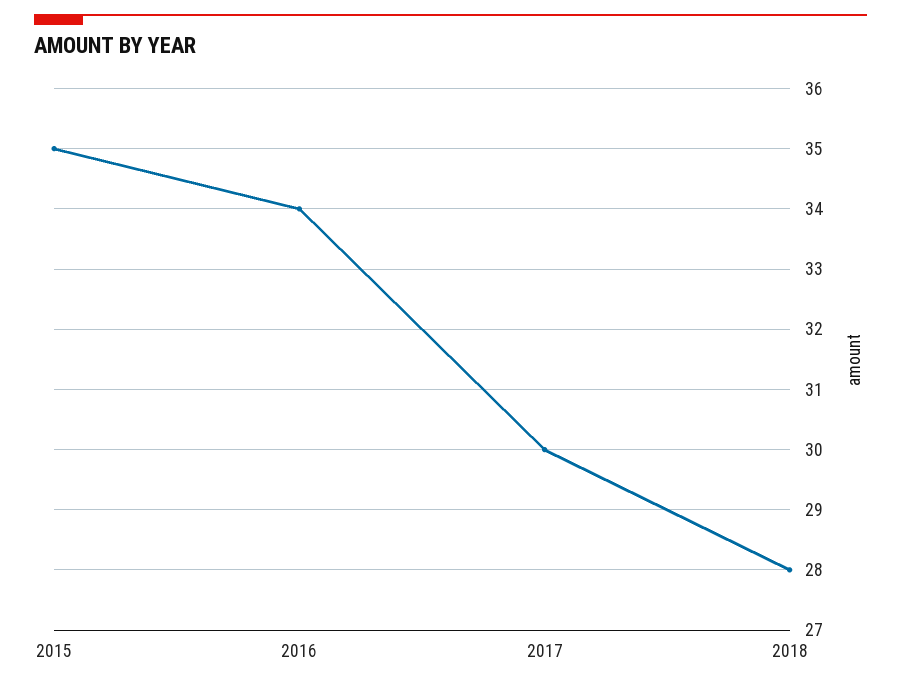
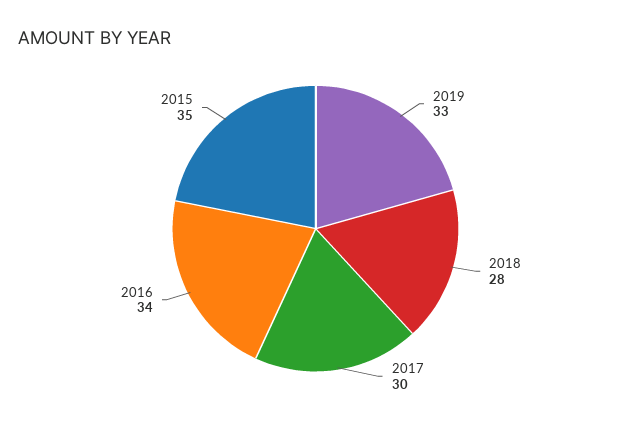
2019: none -> 33

